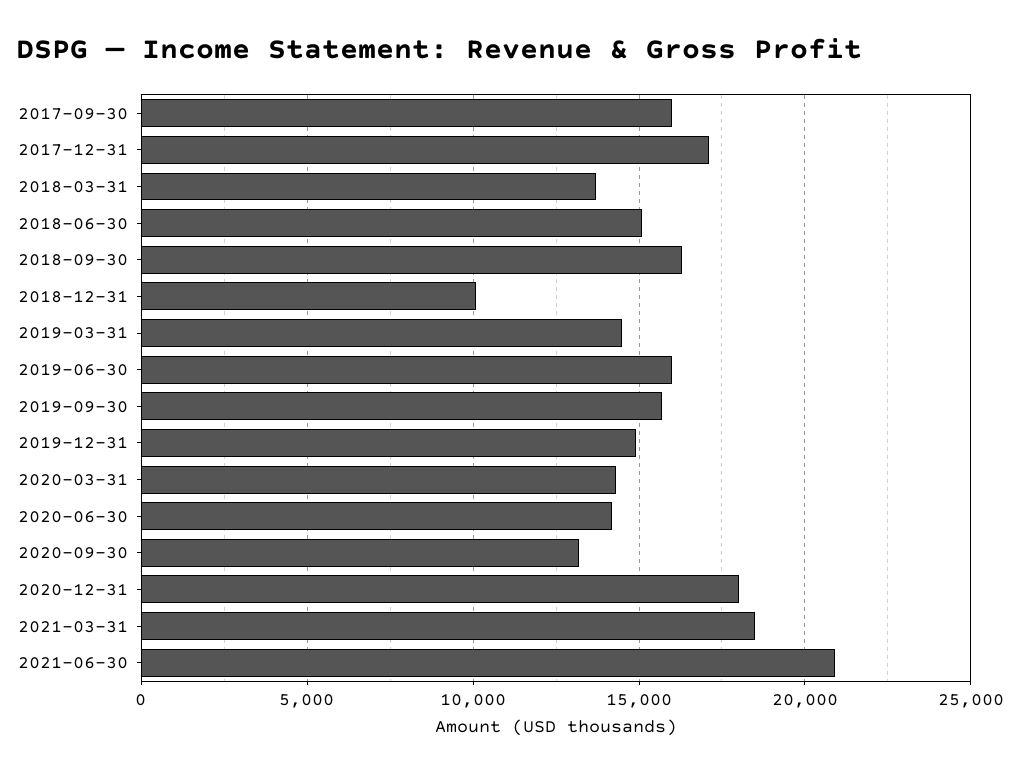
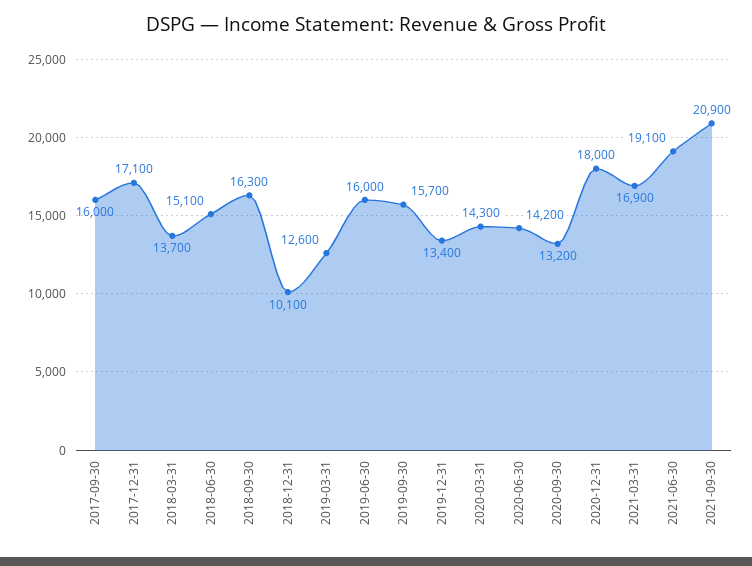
2019-03-31: 14500 -> 12600
2019-12-31: 15000 -> 13400
2021-03-31: 18500 -> 16900
2021-06-30: 21000 -> 19100
2021-09-30: none -> 20900

